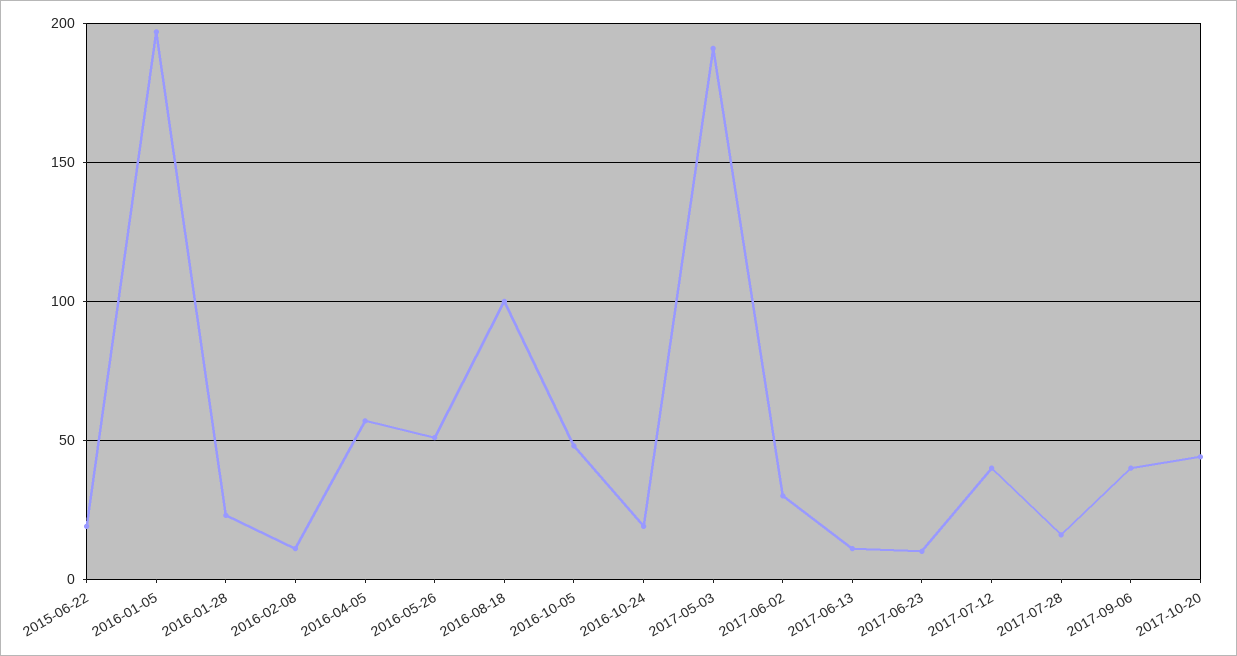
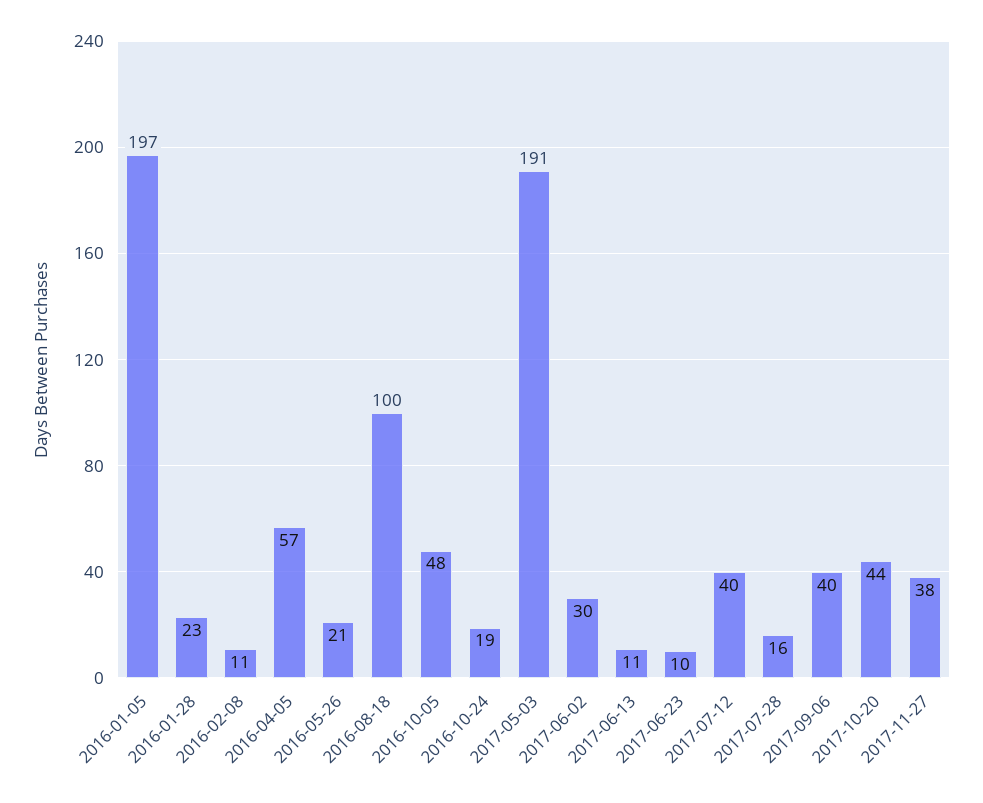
2015-06-22: 20 -> none
2016-05-26: 50 -> 21
2017-11-27: none -> 38

